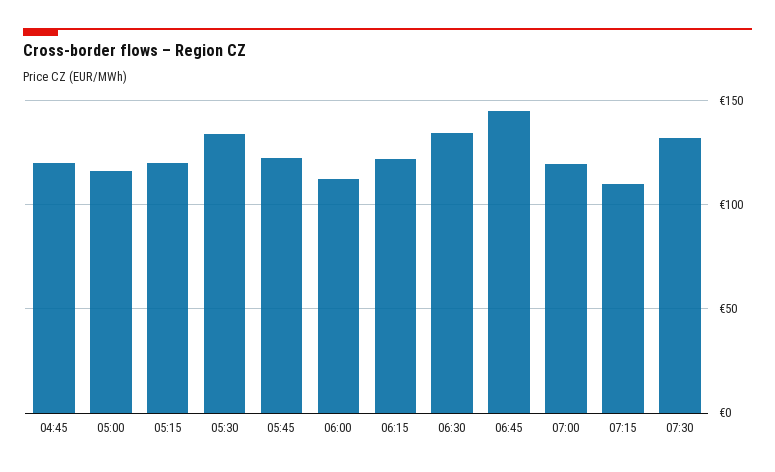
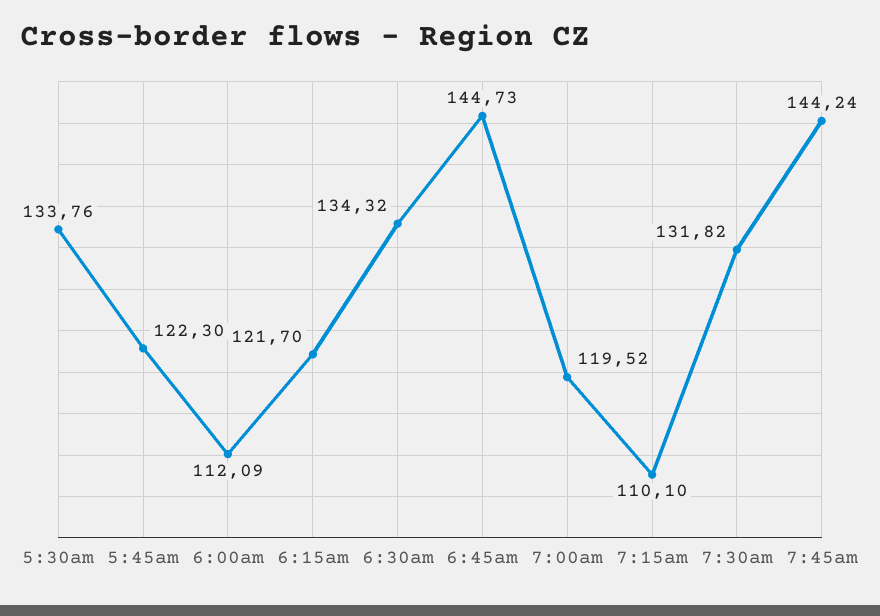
04:45: 120 -> none
05:00: 115 -> none
05:15: 120 -> none
7:45am: none -> 144.24

